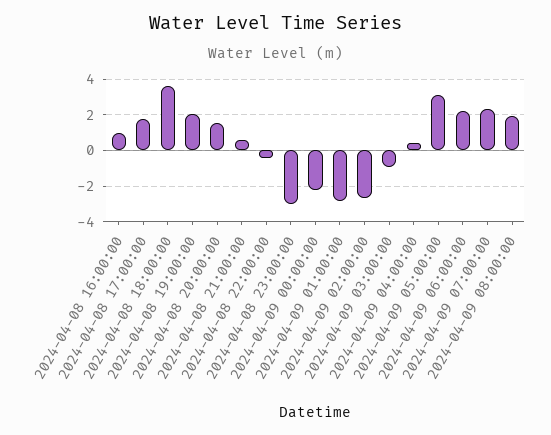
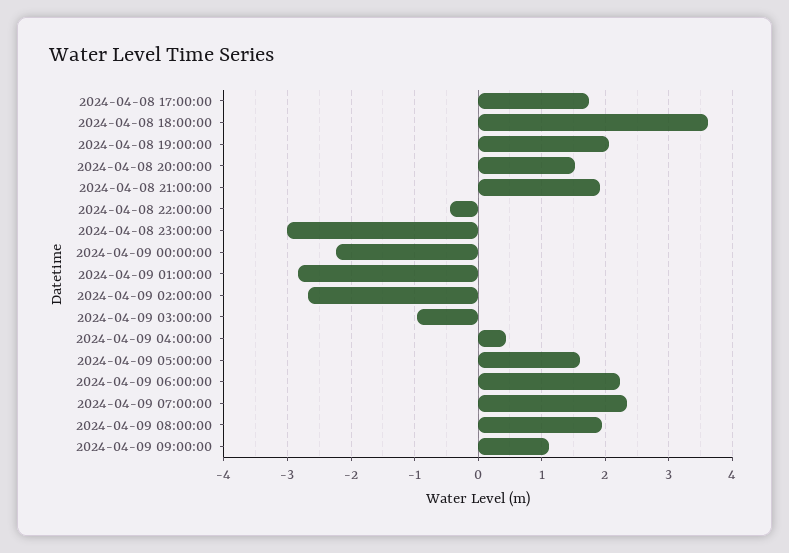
2024-04-08 16:00:00: 1 -> none
2024-04-08 21:00:00: 0.5 -> 1.9
2024-04-09 05:00:00: 3 -> 1.6
2024-04-09 09:00:00: none -> 1.1

